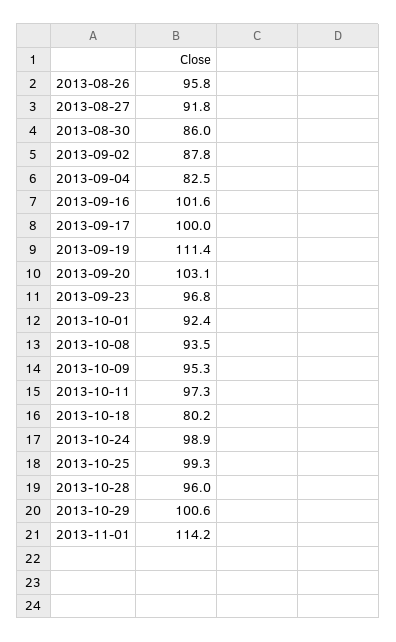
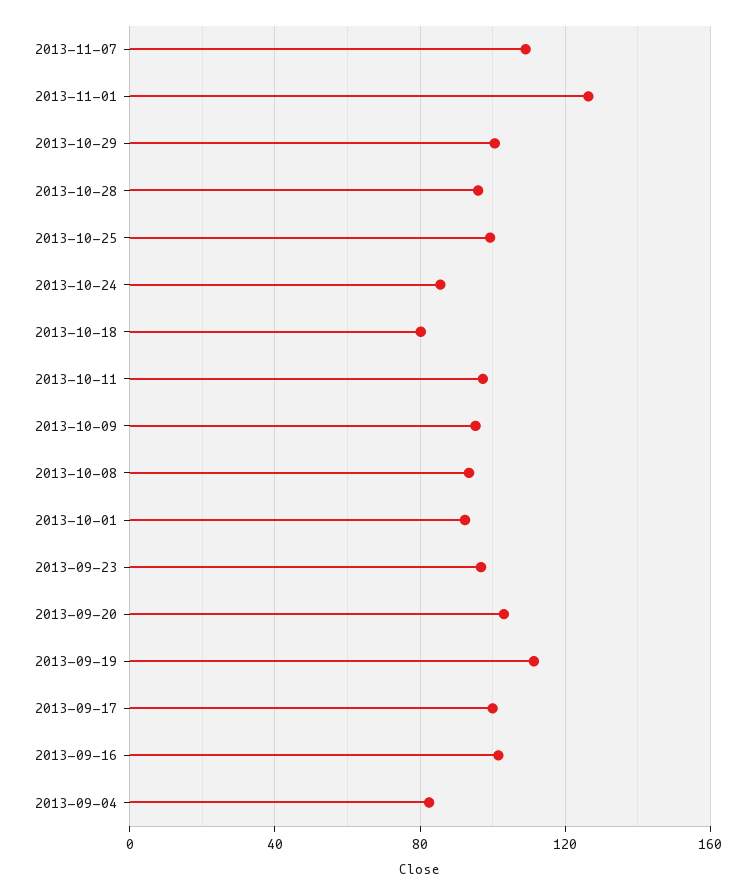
2013-08-26: 95.8 -> none
2013-08-27: 91.8 -> none
2013-08-30: 86 -> none
2013-09-02: 87.8 -> none
2013-10-24: 98.9 -> 85
2013-11-01: 114.2 -> 125
2013-11-07: none -> 110

